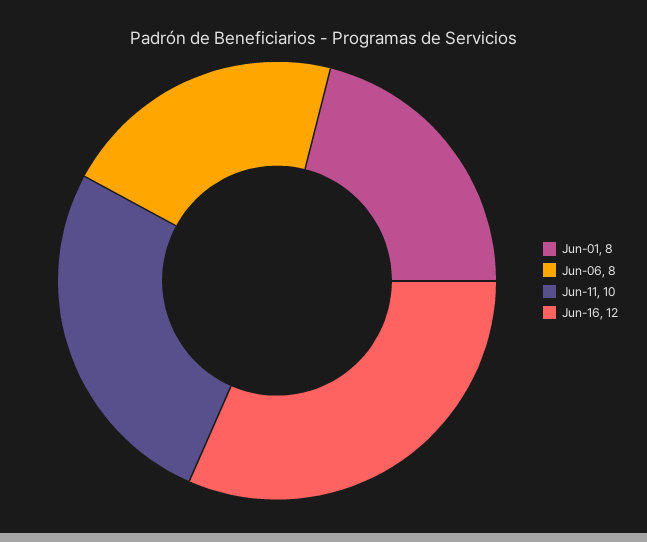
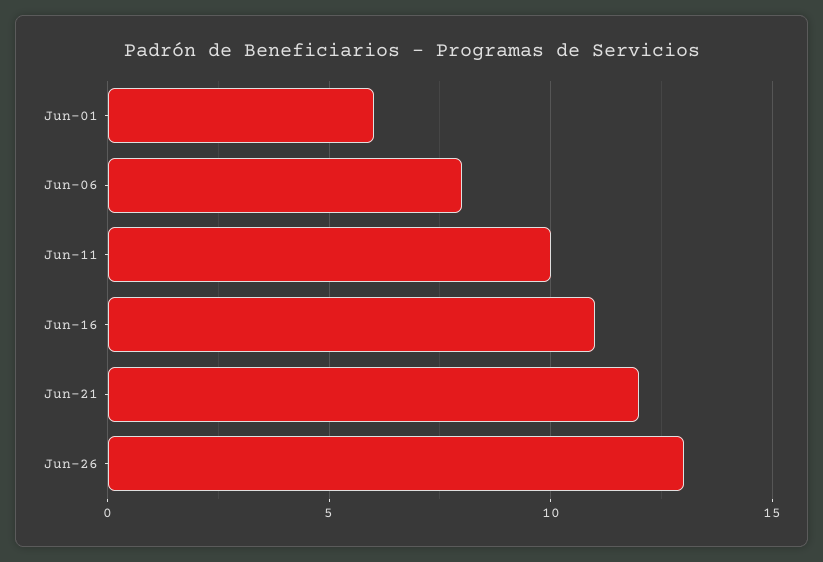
Jun-01: 8 -> 6
Jun-16: 12 -> 11
Jun-21: none -> 12
Jun-26: none -> 13

